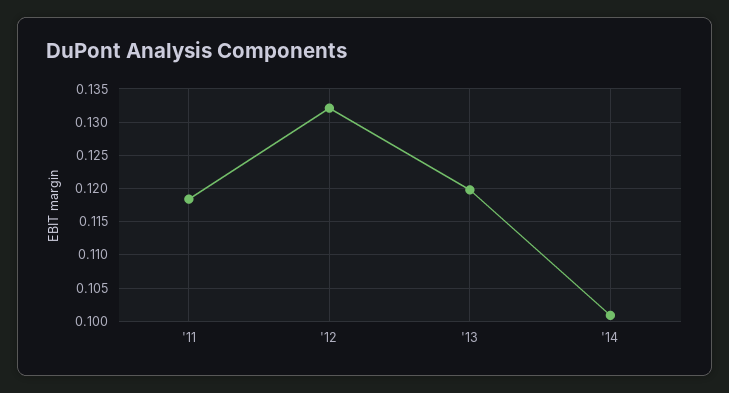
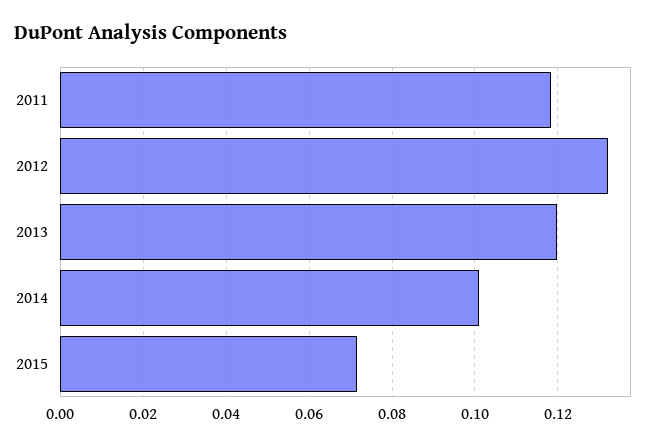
2015: none -> 0.072

